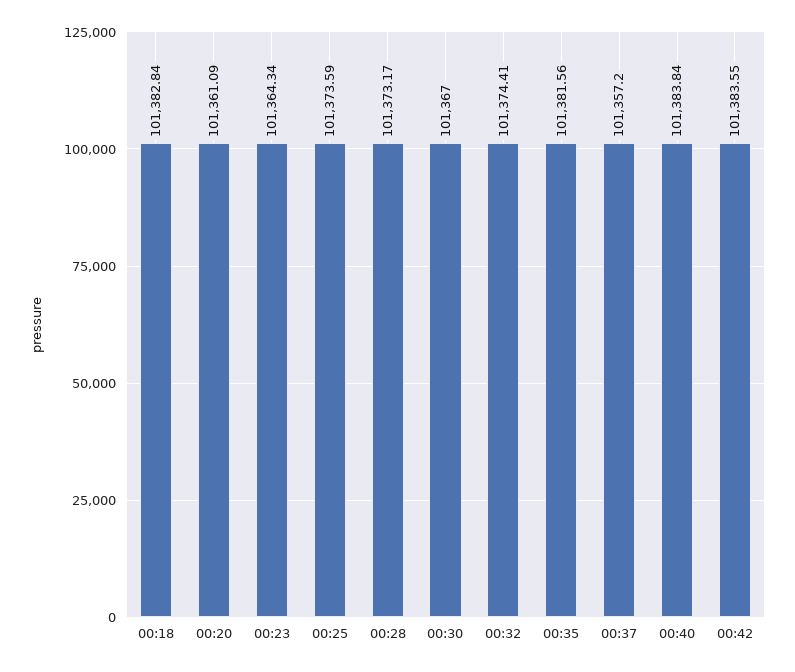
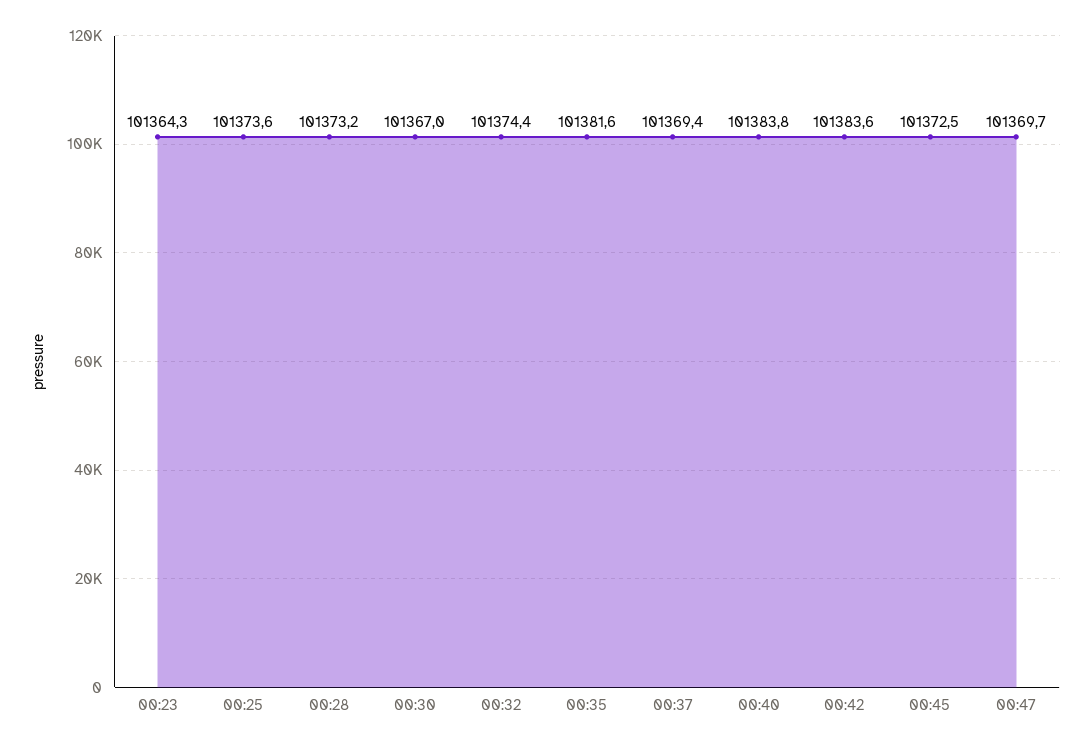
00:18: 101382.84 -> none
00:20: 101361.09 -> none
00:37: 101357.2 -> 101369.4
00:45: none -> 101372.5
00:47: none -> 101369.7

